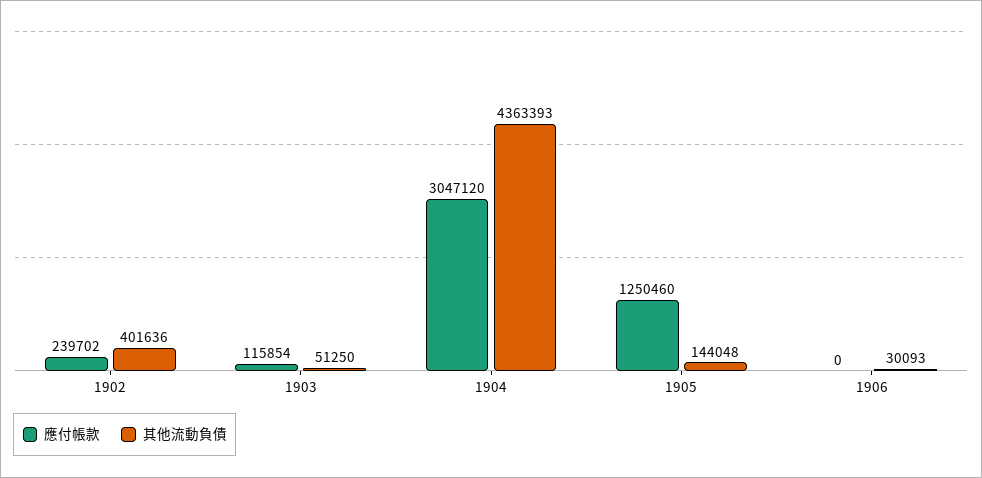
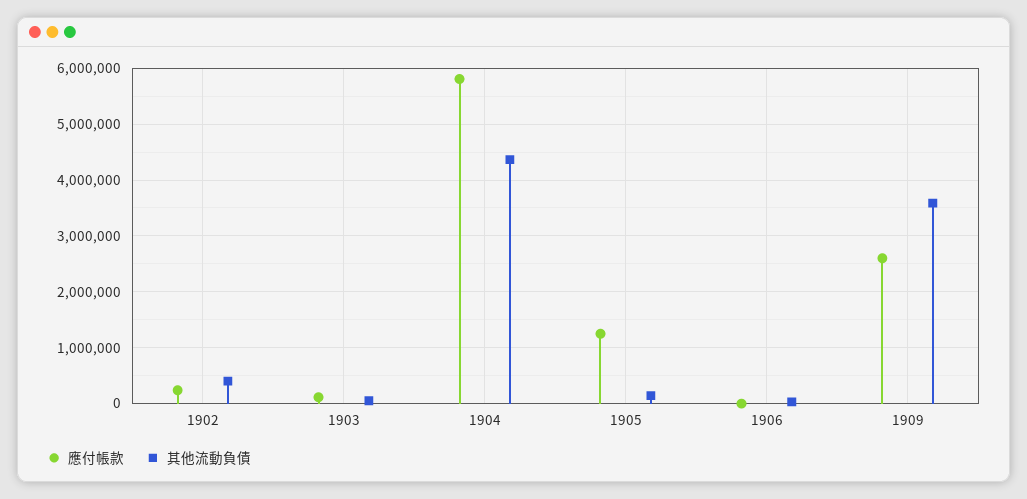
應付帳款, 1904: 3047120 -> 5800000
應付帳款, 1909: none -> 2600000
其他流動負債, 1909: none -> 3600000

